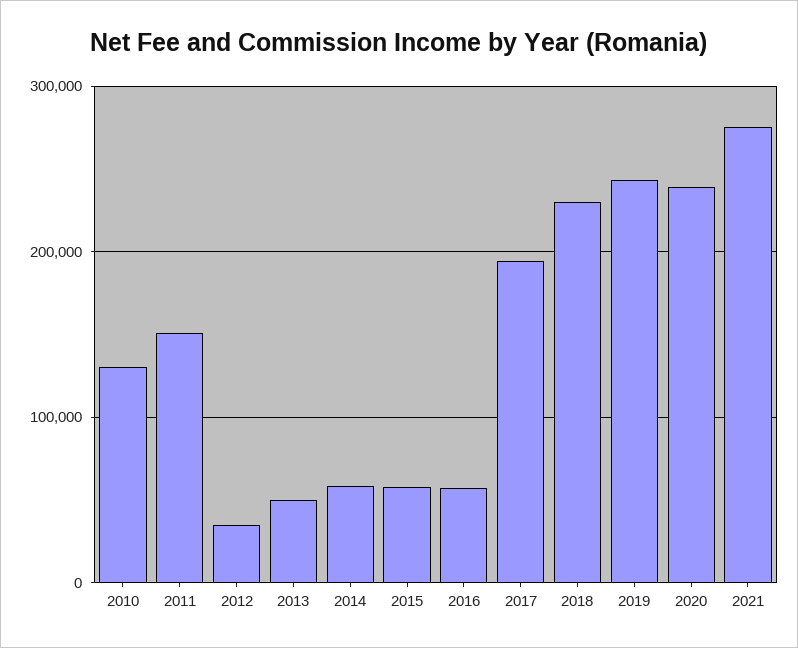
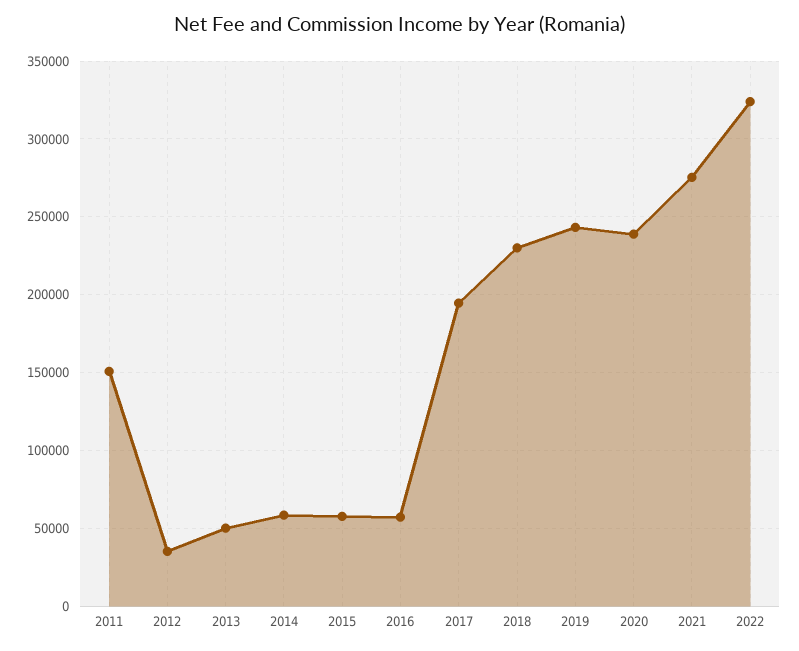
2010: 130000 -> none
2022: none -> 325000

